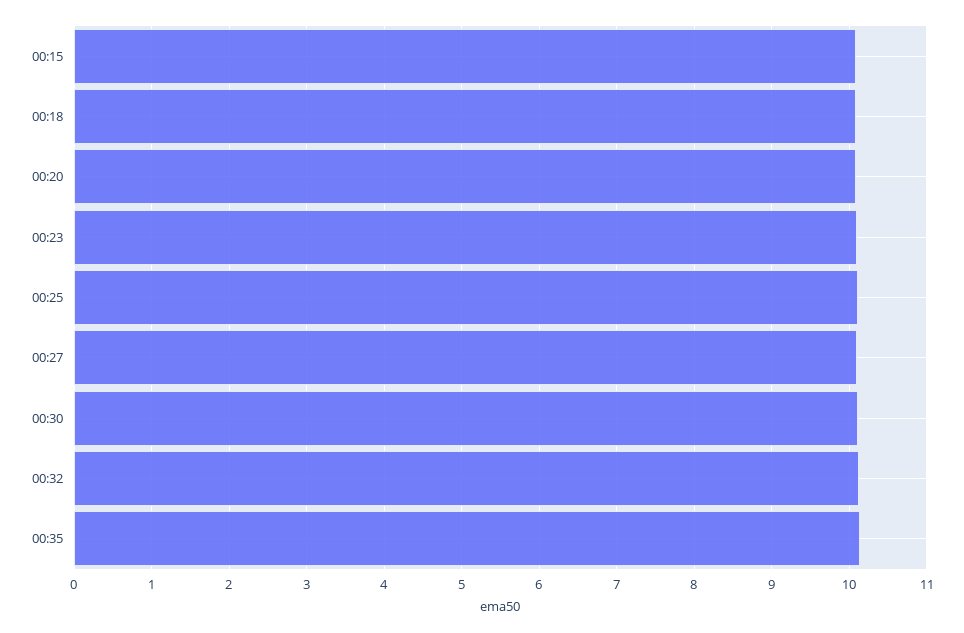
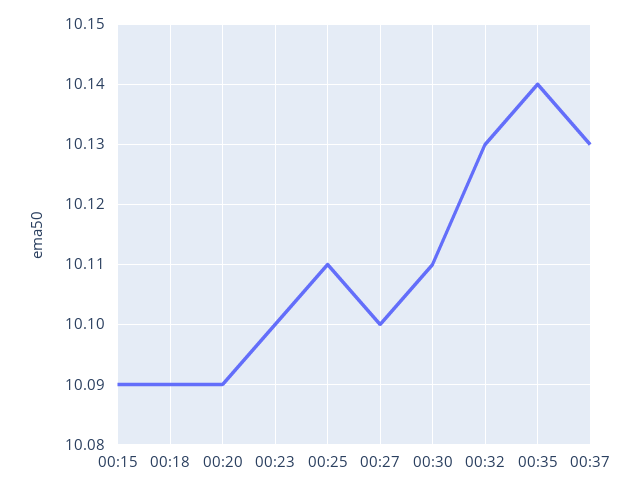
00:37: none -> 10.13

